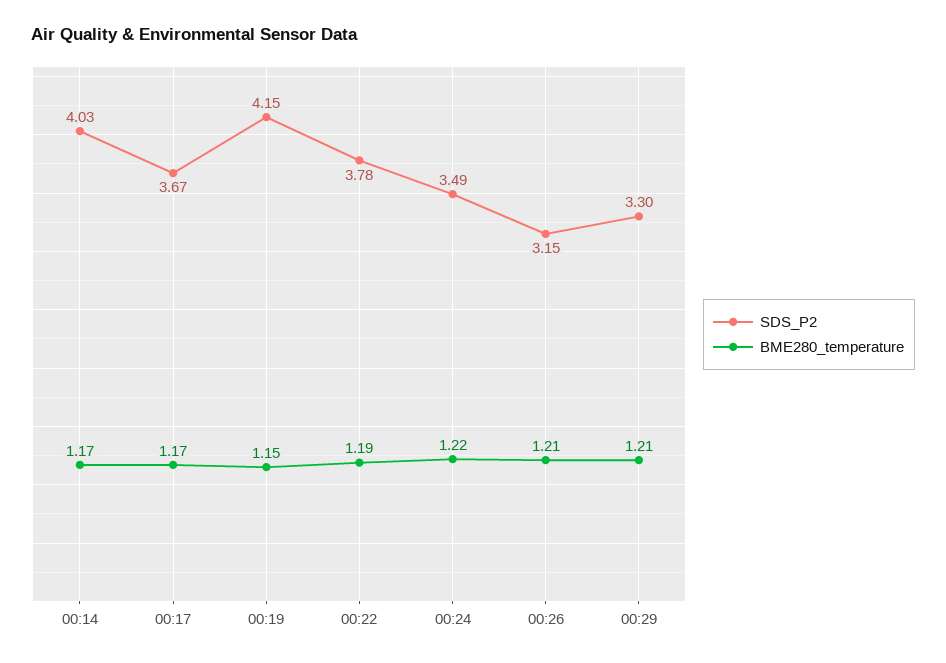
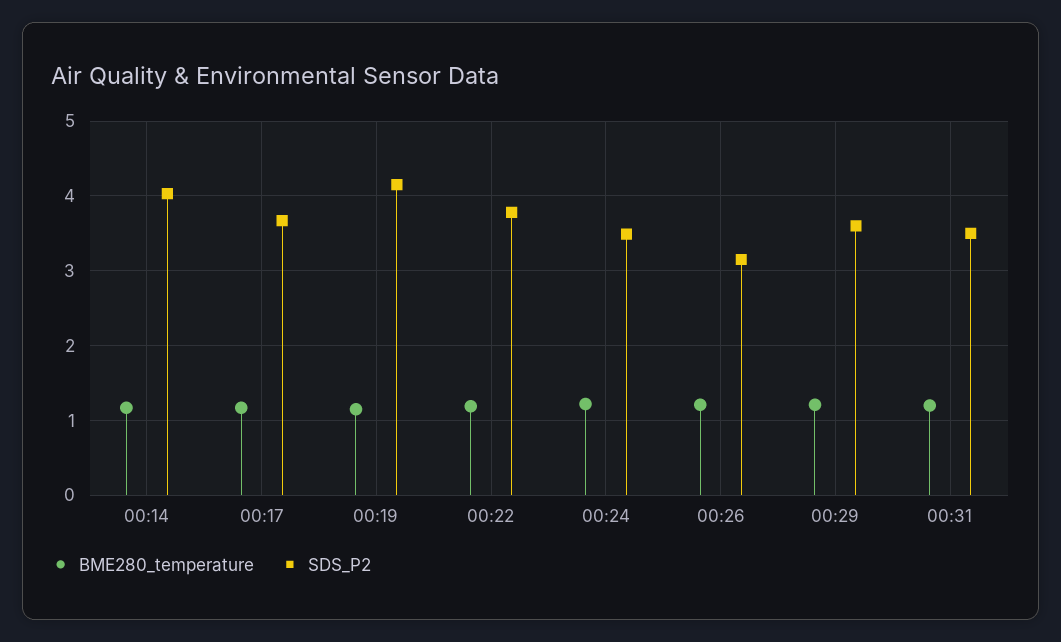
SDS_P2, 00:29: 3.3 -> 3.6
BME280_temperature, 00:31: none -> 1.2
SDS_P2, 00:31: none -> 3.5

